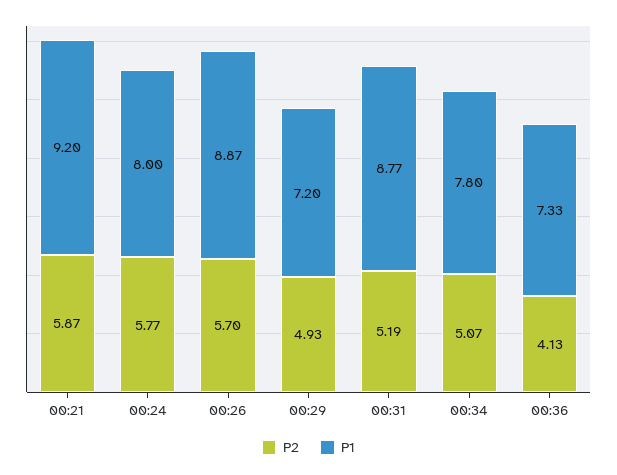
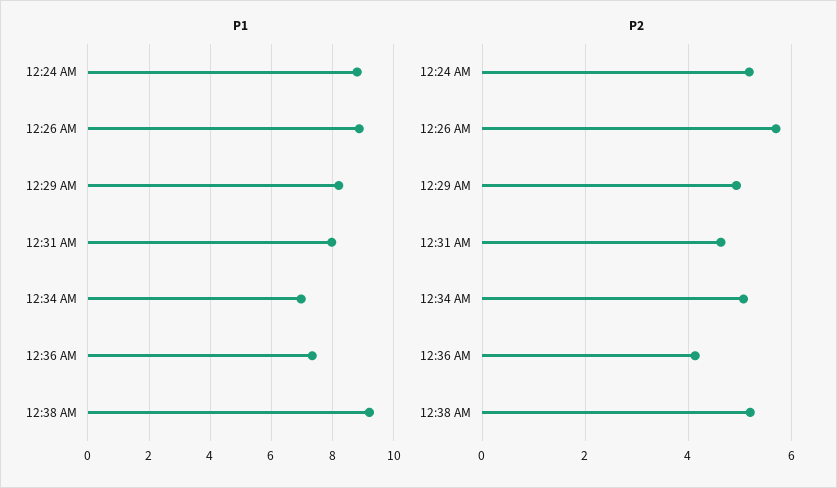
P2, 00:21: 5.87 -> none
P1, 00:21: 9.2 -> none
P2, 00:24: 5.77 -> 5.2
P1, 00:24: 8 -> 8.8
P1, 00:29: 7.2 -> 8.2
P2, 00:31: 5.19 -> 4.6
P1, 00:31: 8.77 -> 8
P1, 00:34: 7.8 -> 7
P1, 12:38 AM: none -> 9.2
P2, 12:38 AM: none -> 5.2

